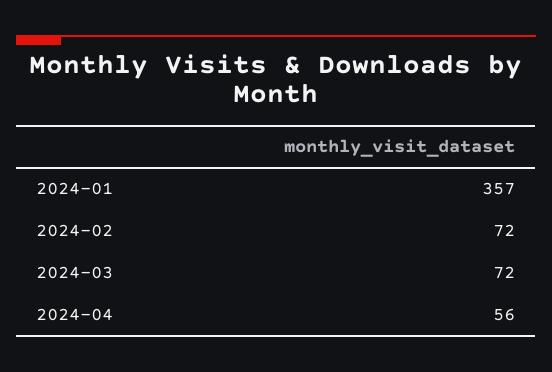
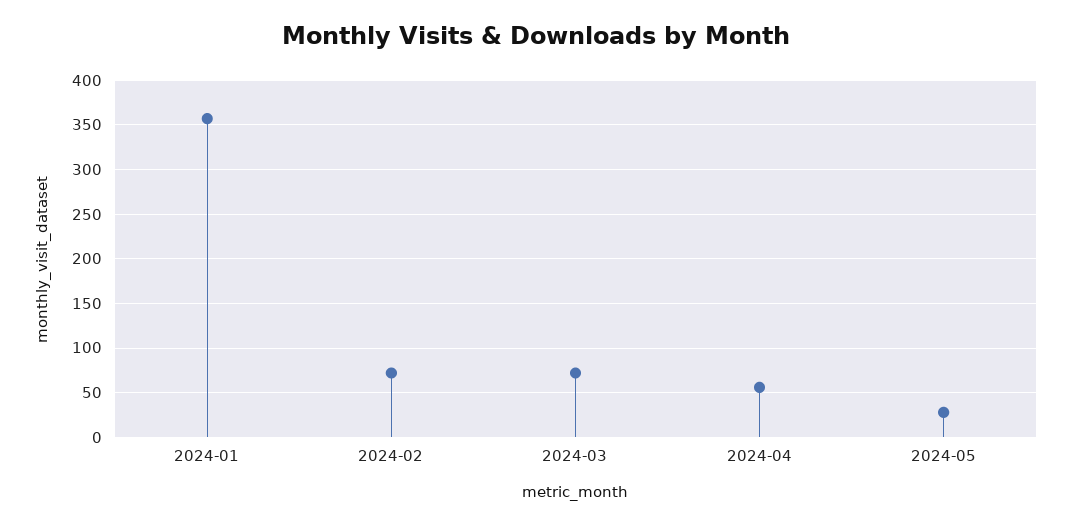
2024-05: none -> 30

